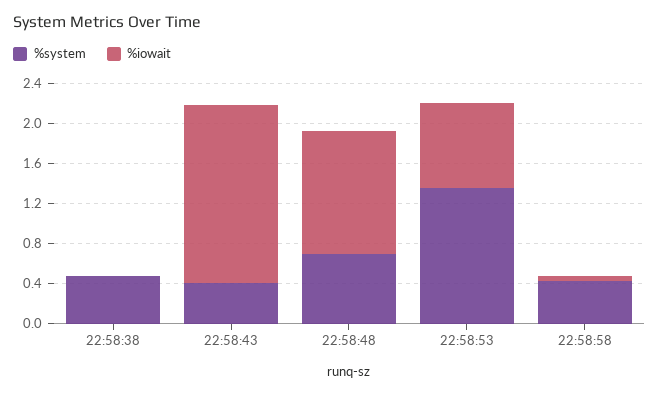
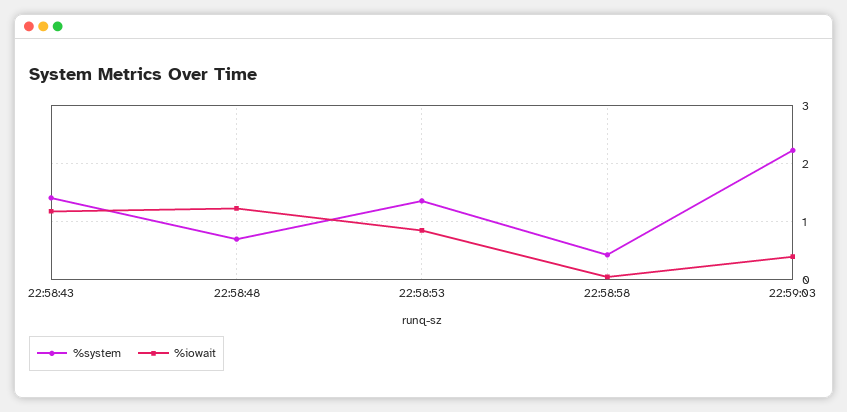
%system, 22:58:38: 0.5 -> none
%iowait, 22:58:38: 0 -> none
%system, 22:58:43: 0.4 -> 1.4
%iowait, 22:58:43: 1.8 -> 1.2
%system, 22:59:03: none -> 2.2
%iowait, 22:59:03: none -> 0.4

